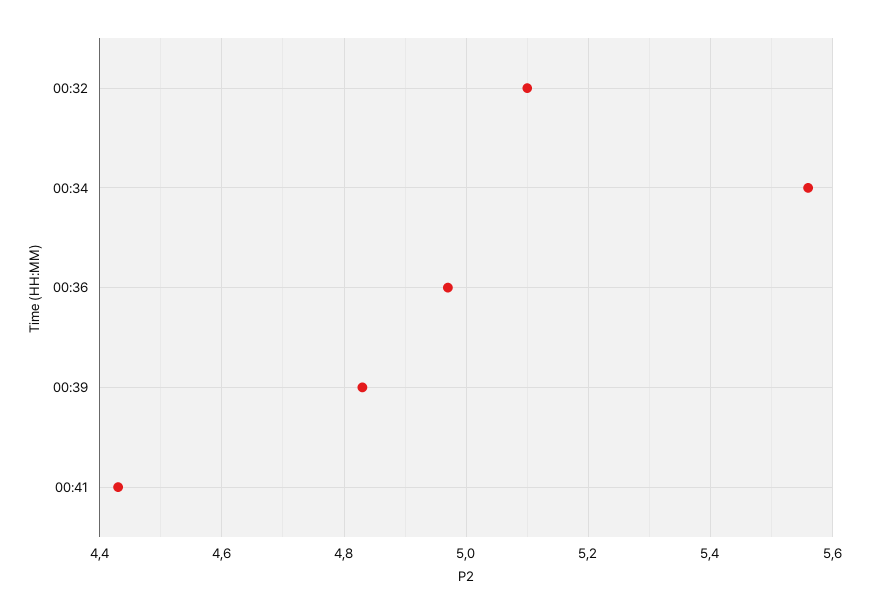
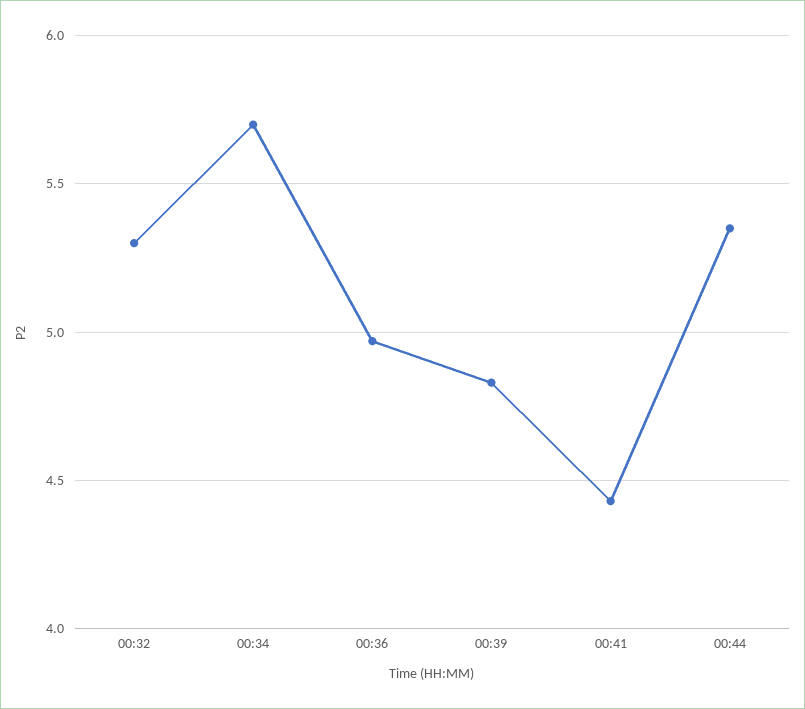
00:32: 5.1 -> 5.3
00:34: 5.55 -> 5.7
00:44: none -> 5.35

